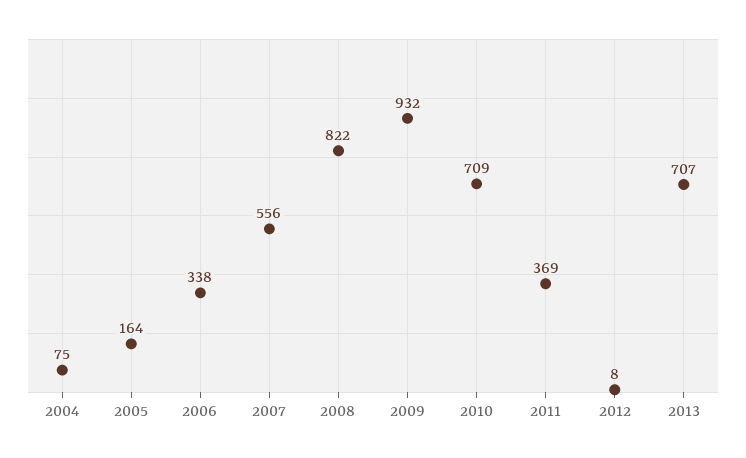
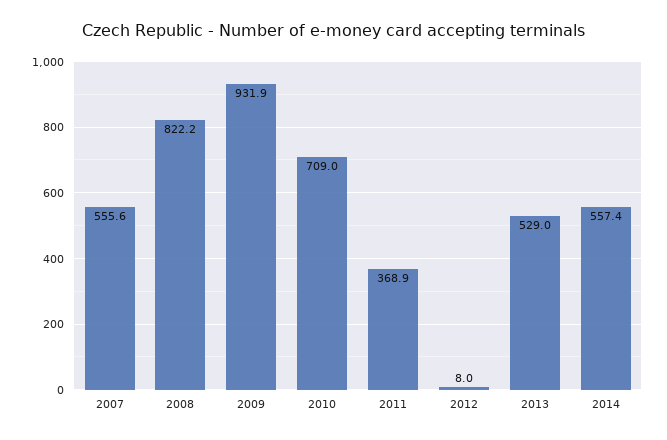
2004: 75 -> none
2005: 164 -> none
2006: 338 -> none
2013: 707 -> 529
2014: none -> 557.4

